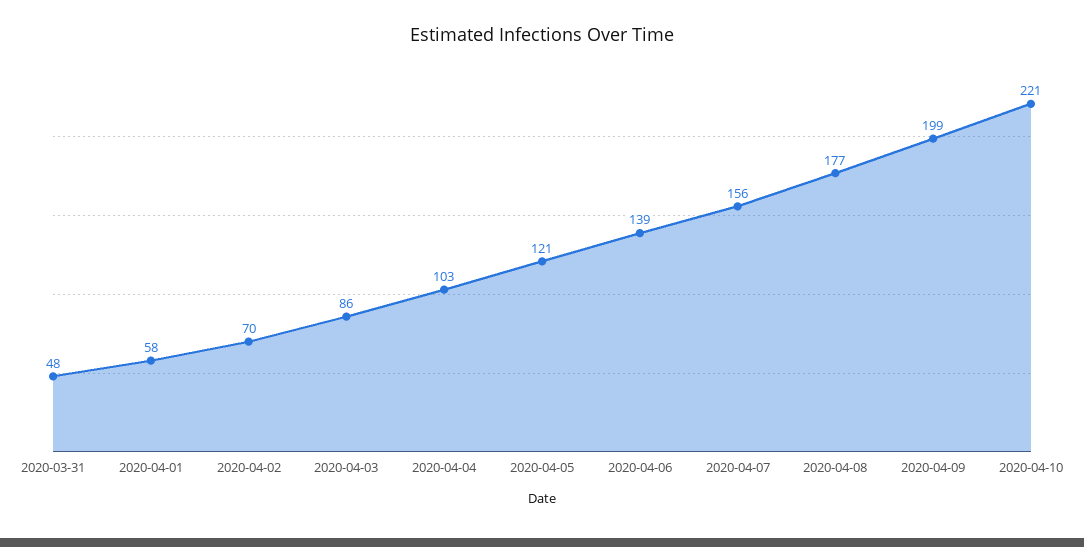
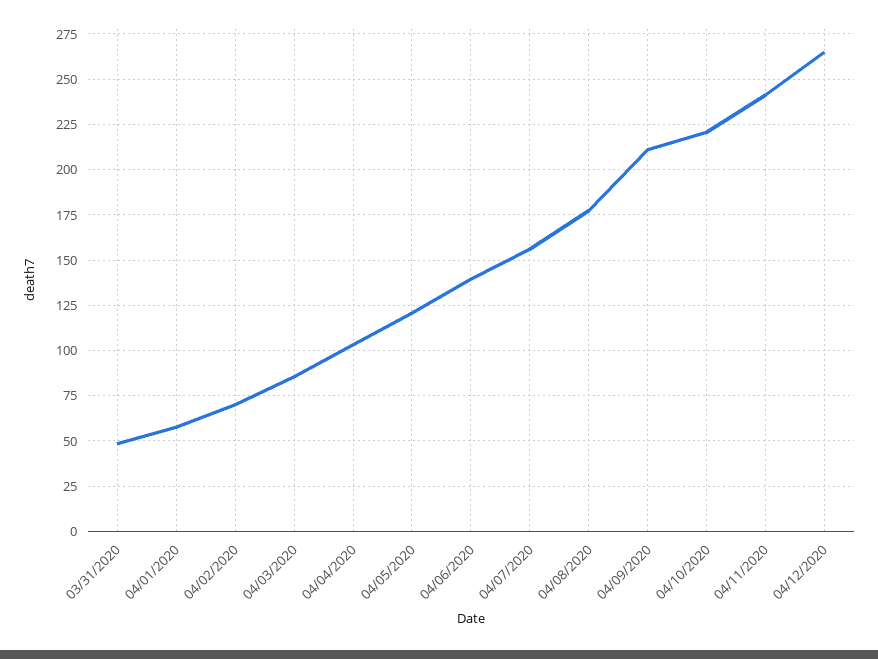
2020-04-09: 199 -> 210
04/11/2020: none -> 240
04/12/2020: none -> 265

